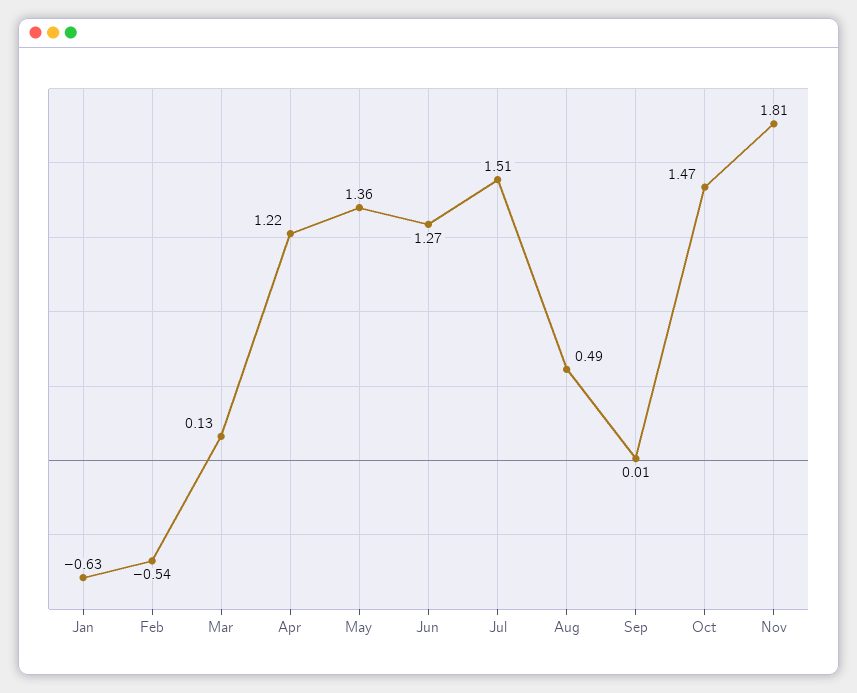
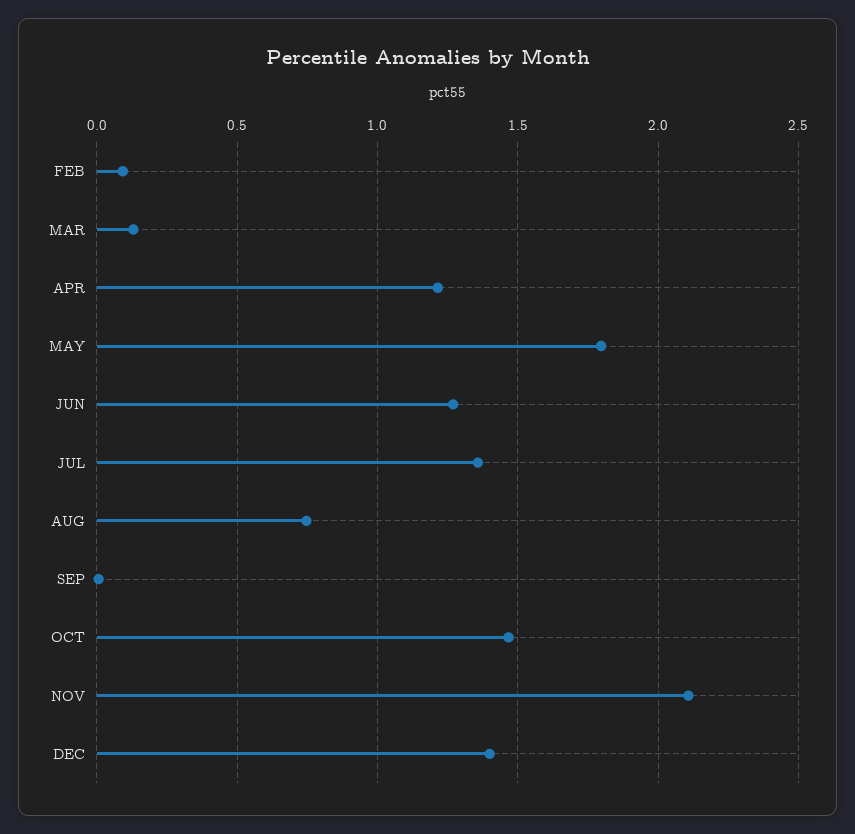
Jan: -0.63 -> none
Feb: -0.54 -> 0.1
May: 1.36 -> 1.8
Jul: 1.51 -> 1.35
Aug: 0.49 -> 0.75
Nov: 1.81 -> 2.1
DEC: none -> 1.4

